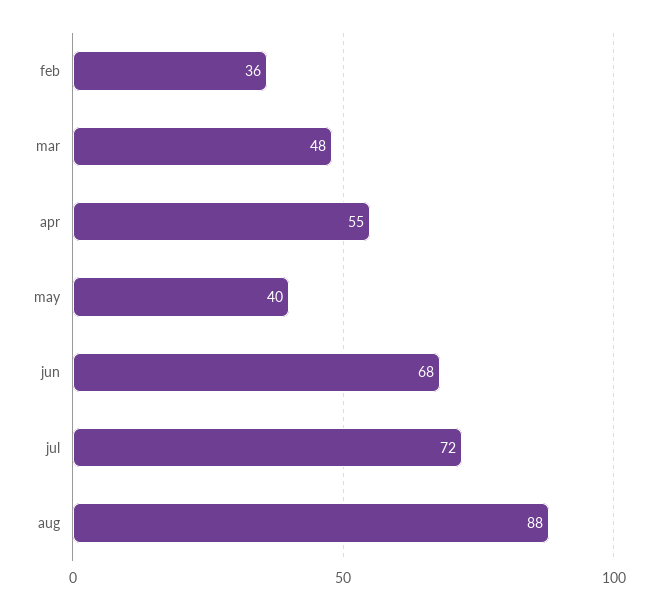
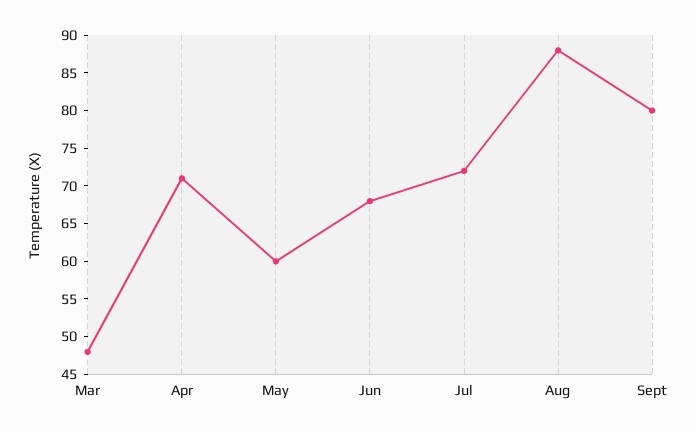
feb: 36 -> none
apr: 55 -> 70
may: 40 -> 60
Sept: none -> 80

